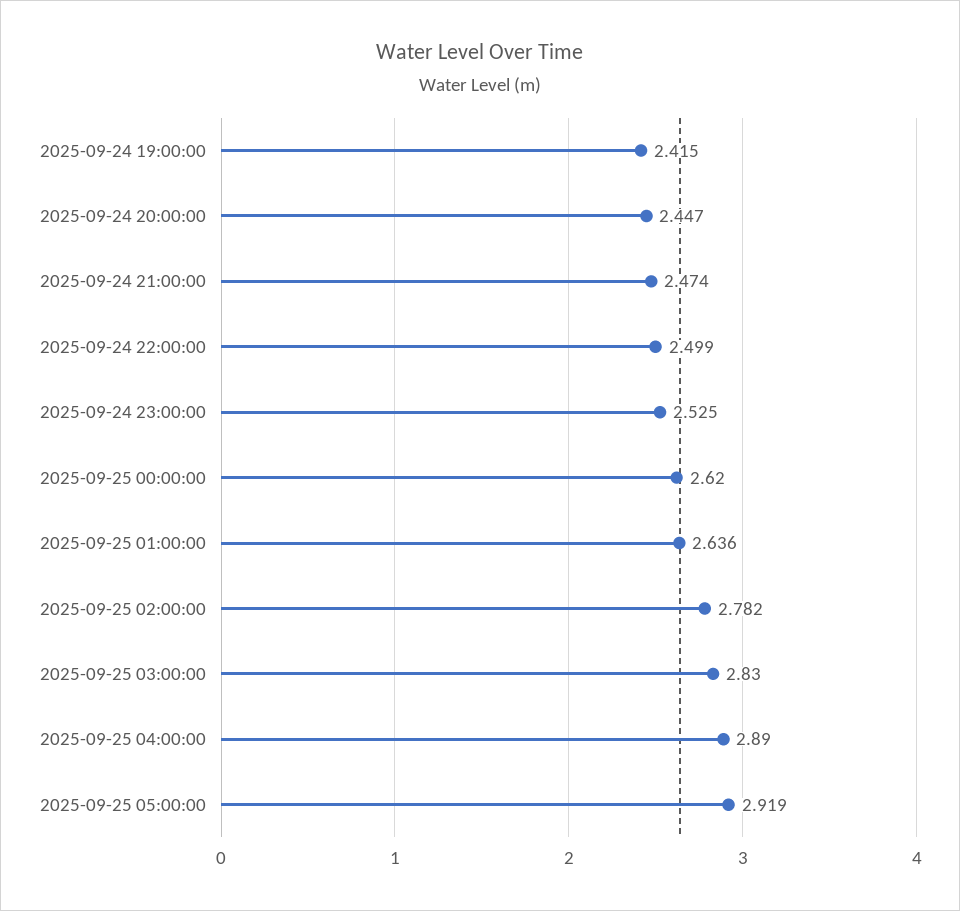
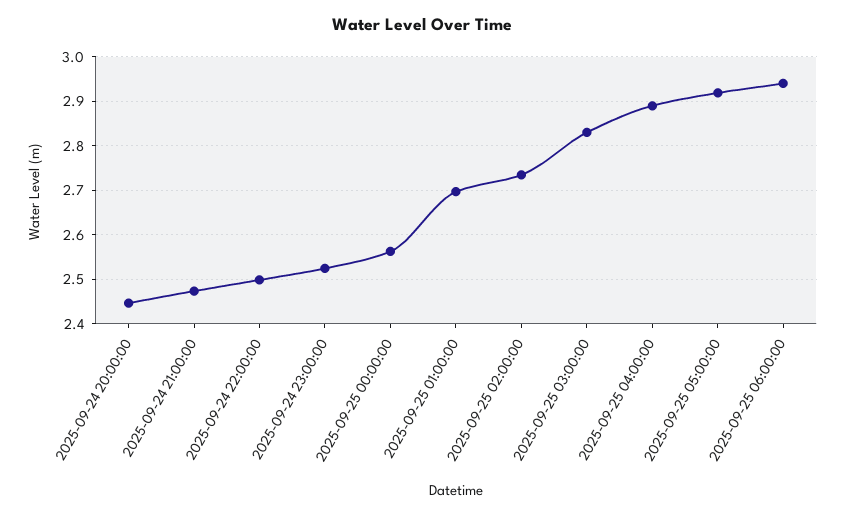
2025-09-24 19:00:00: 2.415 -> none
2025-09-25 00:00:00: 2.62 -> 2.56
2025-09-25 01:00:00: 2.636 -> 2.7
2025-09-25 02:00:00: 2.782 -> 2.74
2025-09-25 06:00:00: none -> 2.94

